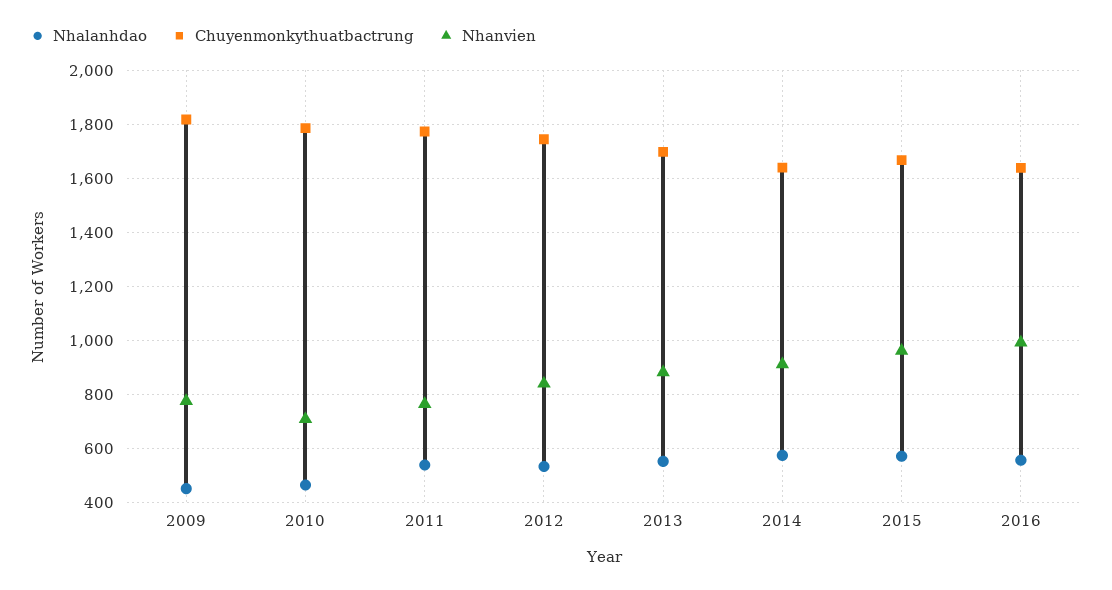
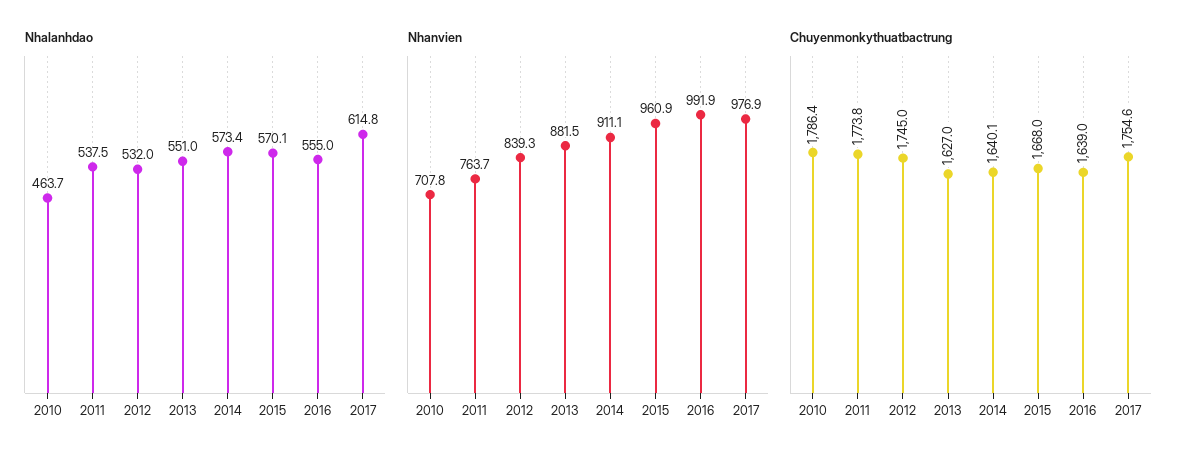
Nhalanhdao, 2009: 450 -> none
Chuyenmonkythuatbactrung, 2009: 1825 -> none
Nhanvien, 2009: 775 -> none
Chuyenmonkythuatbactrung, 2013: 1700 -> 1627
Nhalanhdao, 2017: none -> 614.8
Nhanvien, 2017: none -> 976.9
Chuyenmonkythuatbactrung, 2017: none -> 1754.6

